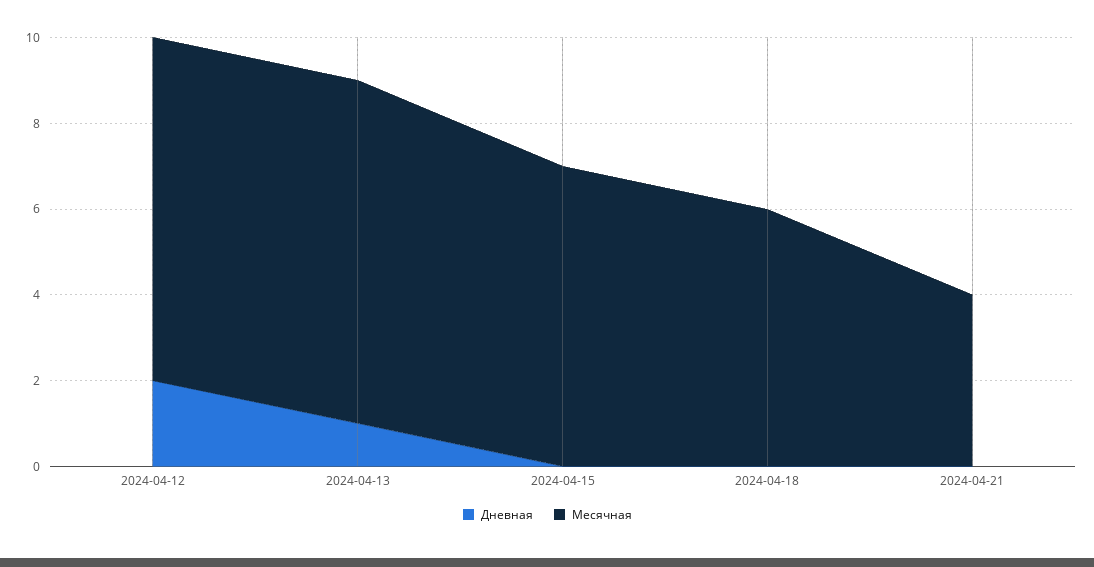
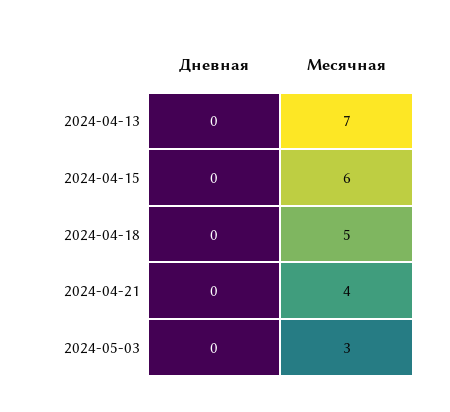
Дневная, 2024-04-12: 2 -> none
Месячная, 2024-04-12: 8 -> none
Дневная, 2024-04-13: 1 -> 0
Месячная, 2024-04-13: 8 -> 7
Месячная, 2024-04-15: 7 -> 6
Месячная, 2024-04-18: 6 -> 5
Дневная, 2024-05-03: none -> 0
Месячная, 2024-05-03: none -> 3

